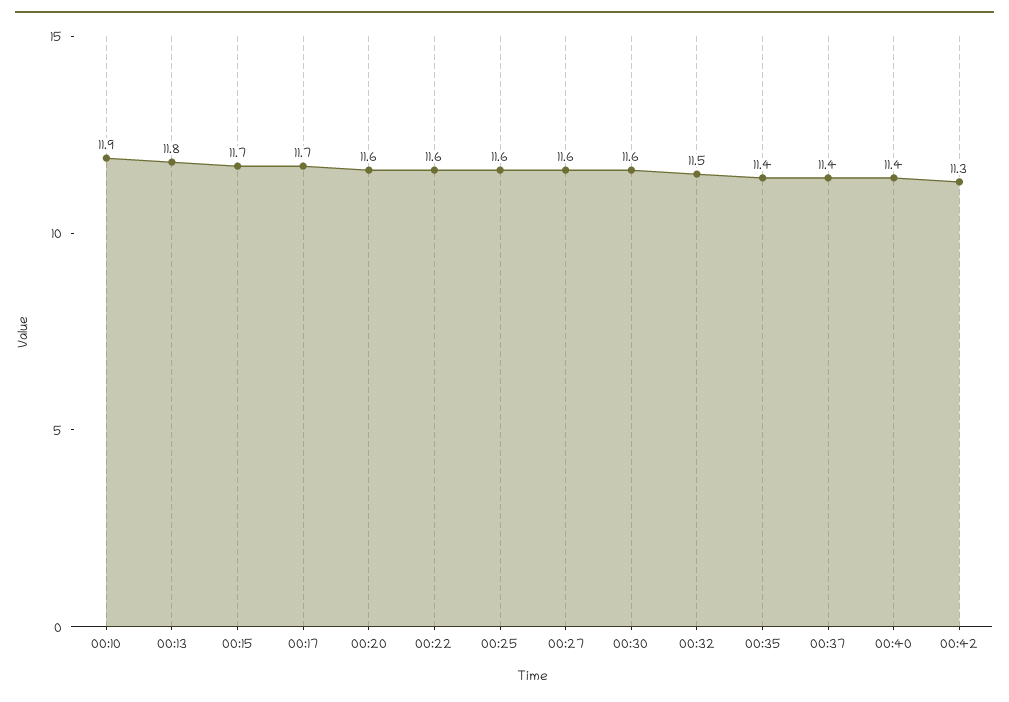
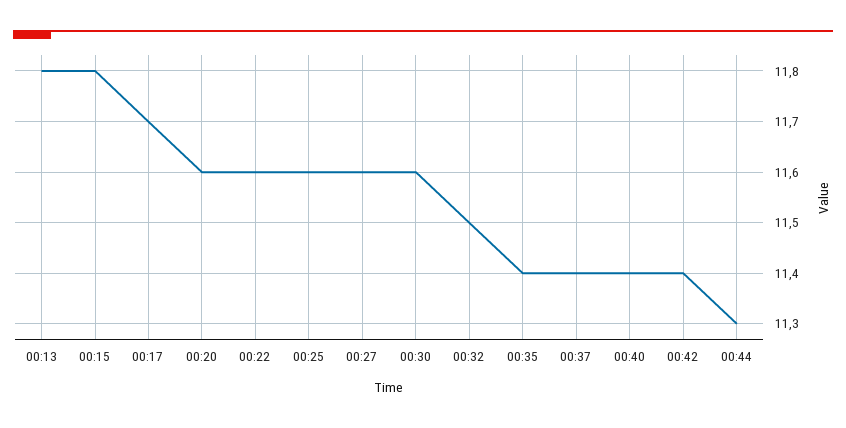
00:10: 11.9 -> none
00:15: 11.7 -> 11.8
00:42: 11.3 -> 11.4
00:44: none -> 11.3

